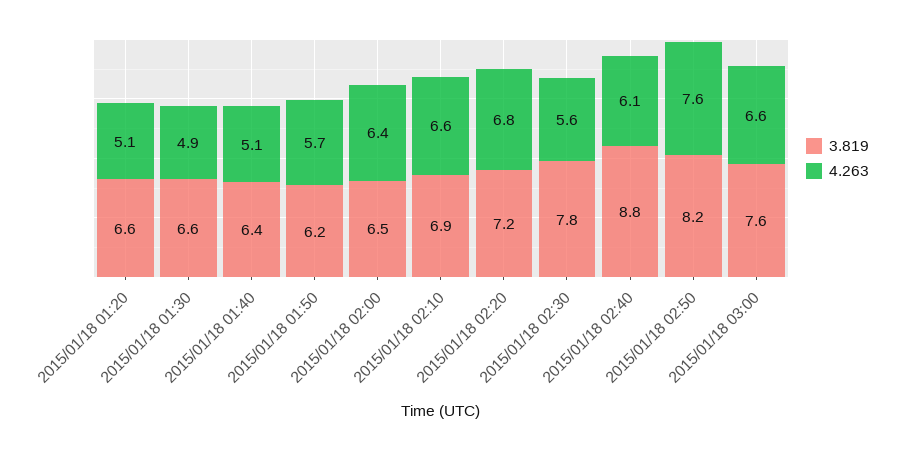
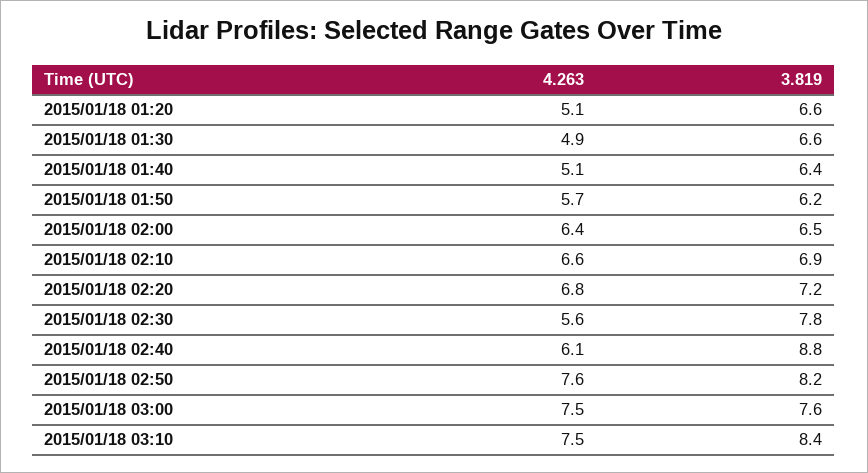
4.263, 2015/01/18 03:00: 6.6 -> 7.5
4.263, 2015/01/18 03:10: none -> 7.5
3.819, 2015/01/18 03:10: none -> 8.4

